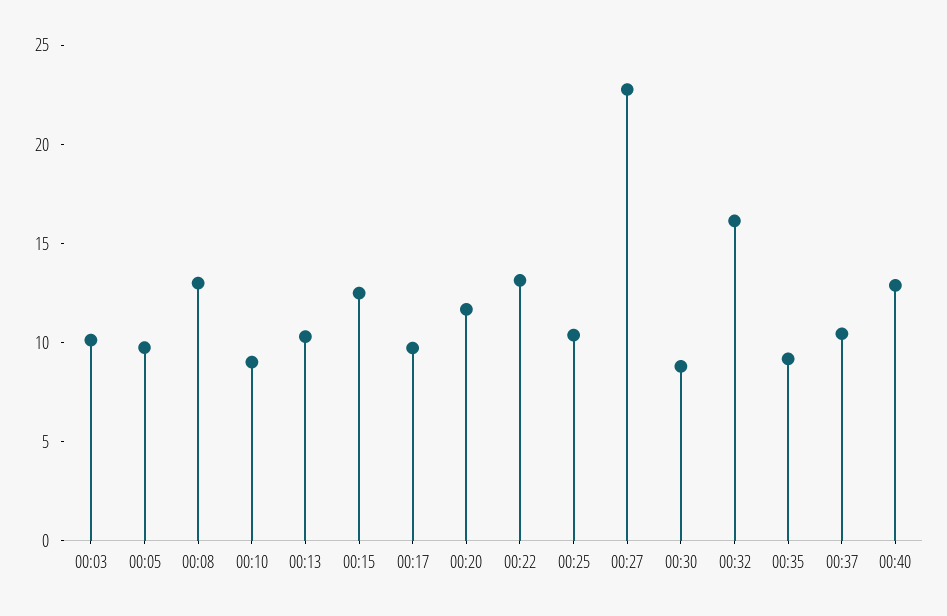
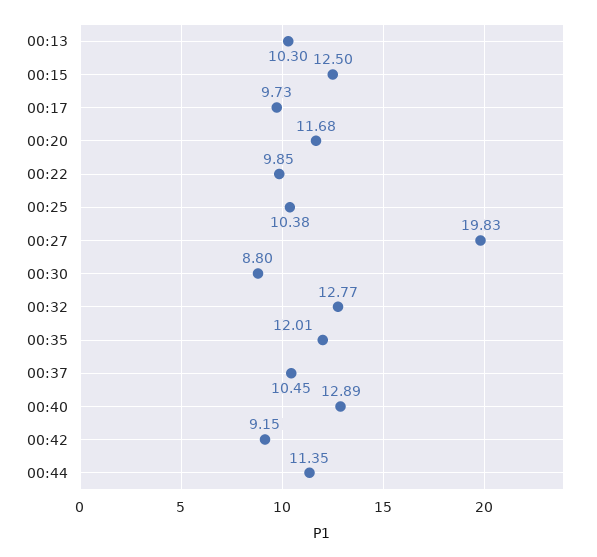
00:03: 10 -> none
00:05: 10 -> none
00:08: 13 -> none
00:10: 9 -> none
00:22: 13 -> 9.85
00:27: 23 -> 19.83
00:32: 16 -> 12.77
00:35: 9 -> 12.01
00:42: none -> 9.15
00:44: none -> 11.35

